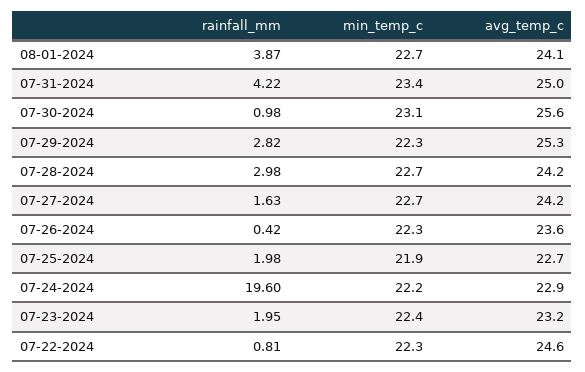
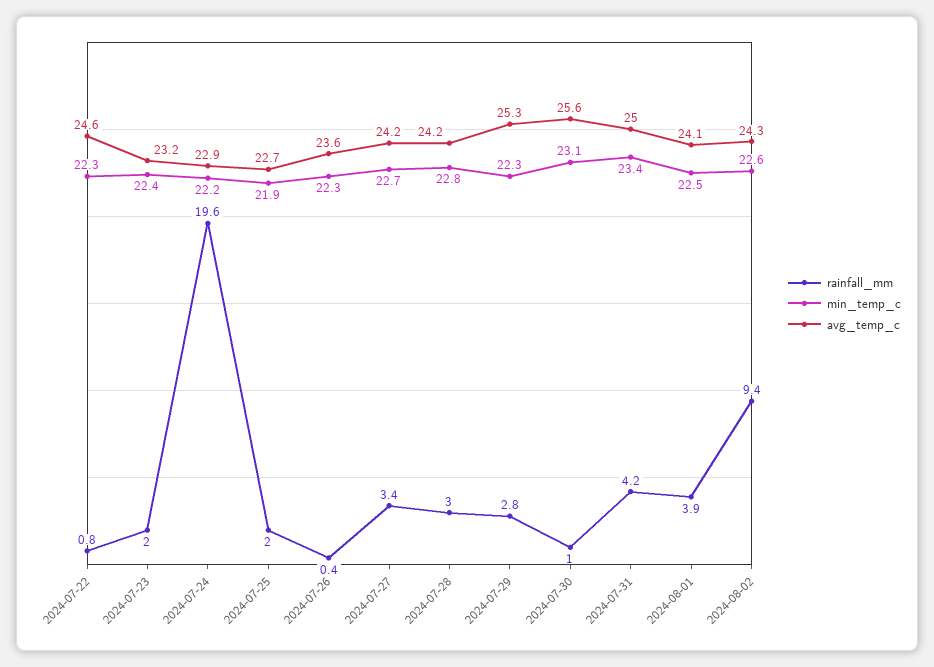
min_temp_c, 08-01-2024: 22.7 -> 22.5
min_temp_c, 07-28-2024: 22.7 -> 22.8
rainfall_mm, 07-27-2024: 1.63 -> 3.4
rainfall_mm, 2024-08-02: none -> 9.4
min_temp_c, 2024-08-02: none -> 22.6
avg_temp_c, 2024-08-02: none -> 24.3

